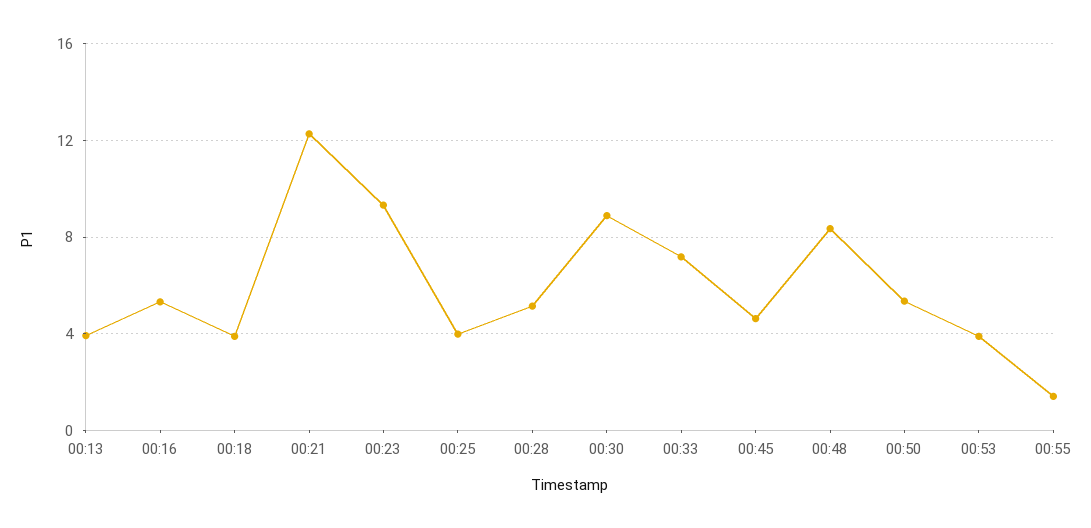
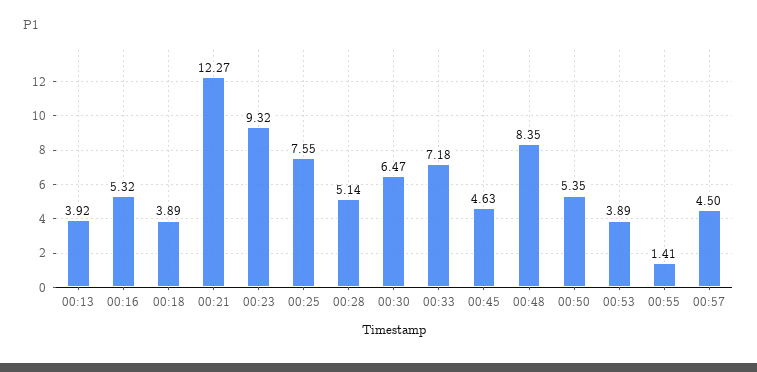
00:25: 4 -> 7.55
00:30: 9 -> 6.47
00:57: none -> 4.5

